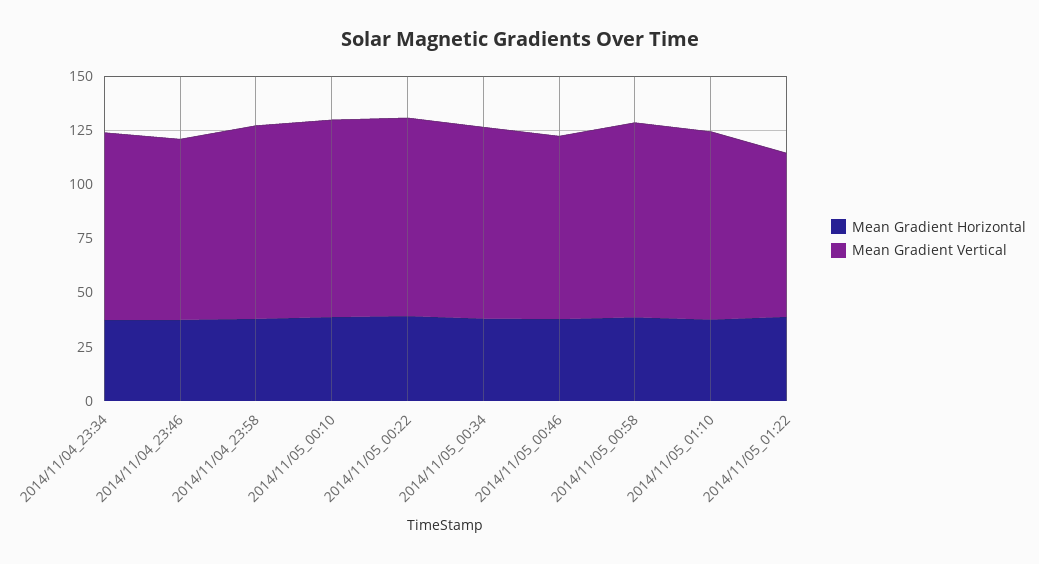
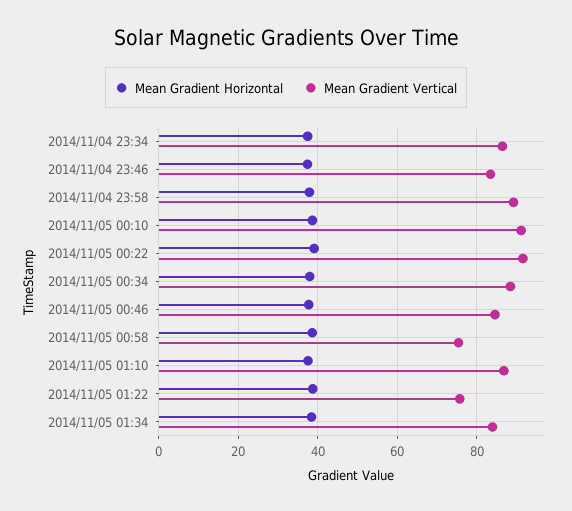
Mean Gradient Vertical, 2014/11/05_00:58: 90 -> 76
Mean Gradient Horizontal, 2014/11/05 01:34: none -> 38
Mean Gradient Vertical, 2014/11/05 01:34: none -> 84

